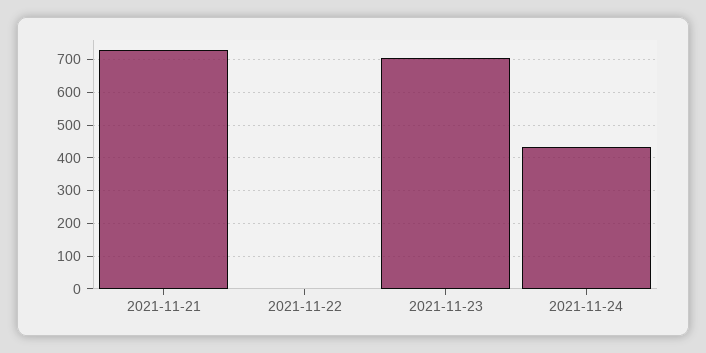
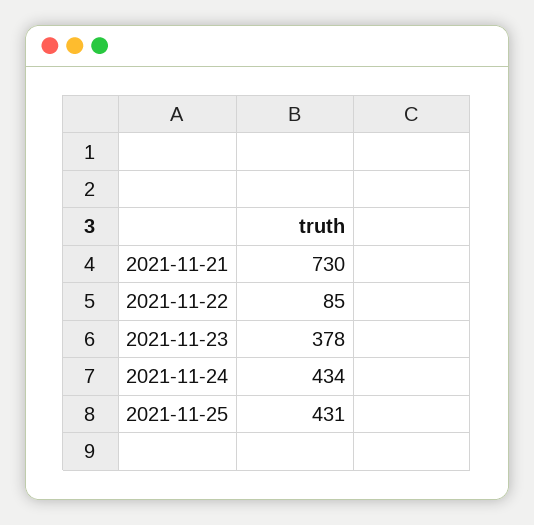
2021-11-22: 0 -> 85
2021-11-23: 700 -> 378
2021-11-25: none -> 431

